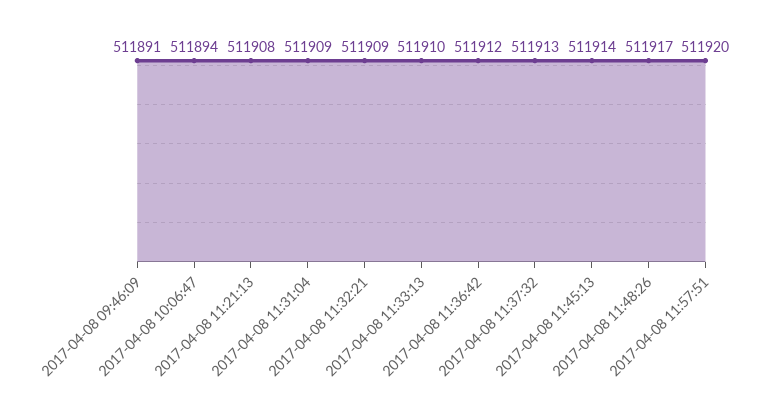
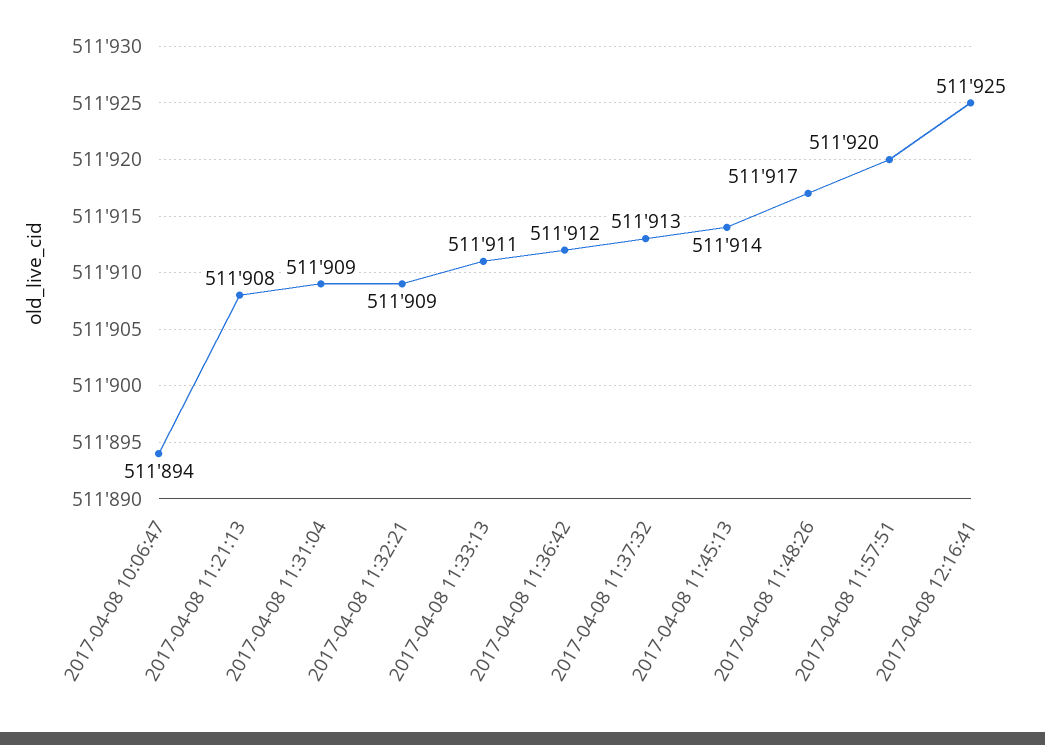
2017-04-08 09:46:09: 511891 -> none
2017-04-08 11:33:13: 511910 -> 511911
2017-04-08 12:16:41: none -> 511925

